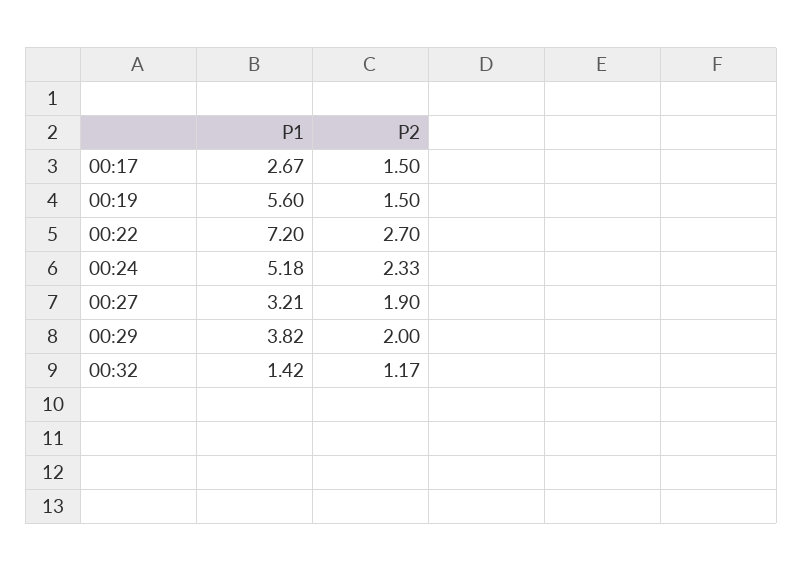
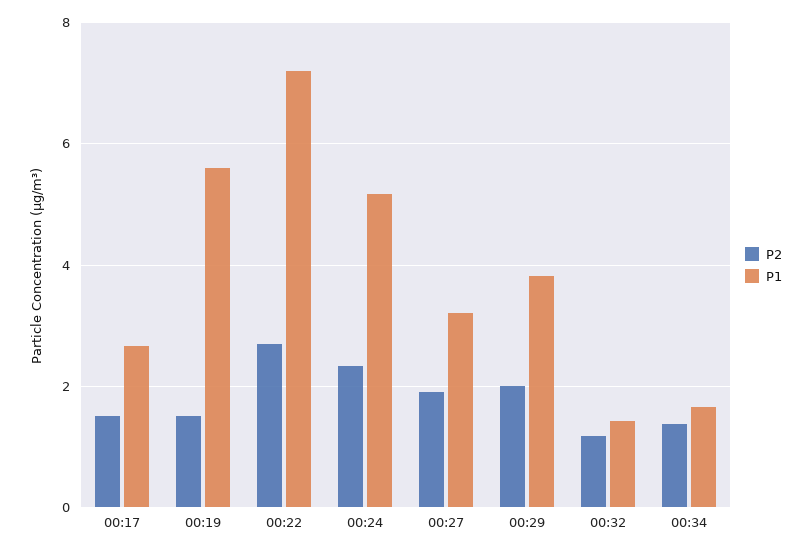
P2, 00:34: none -> 1.4
P1, 00:34: none -> 1.6

